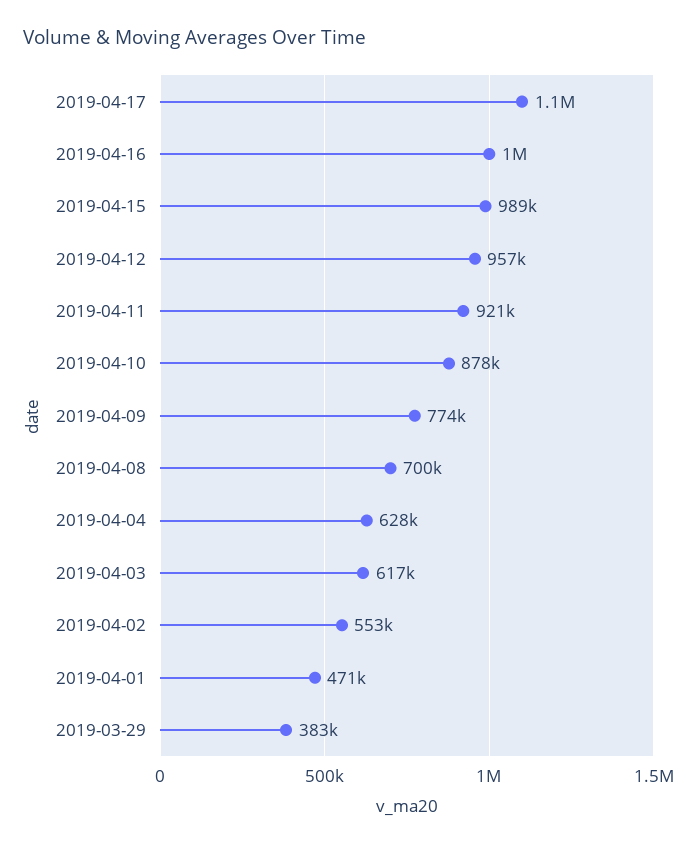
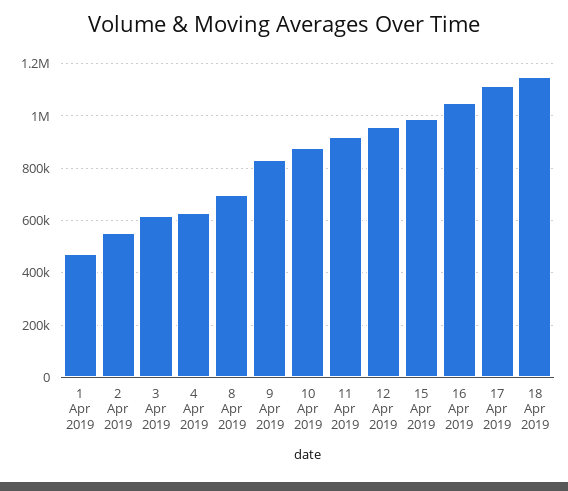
2019-04-09: 774000 -> 825000
2019-03-29: 383000 -> none
18 Apr 2019: none -> 1150000

